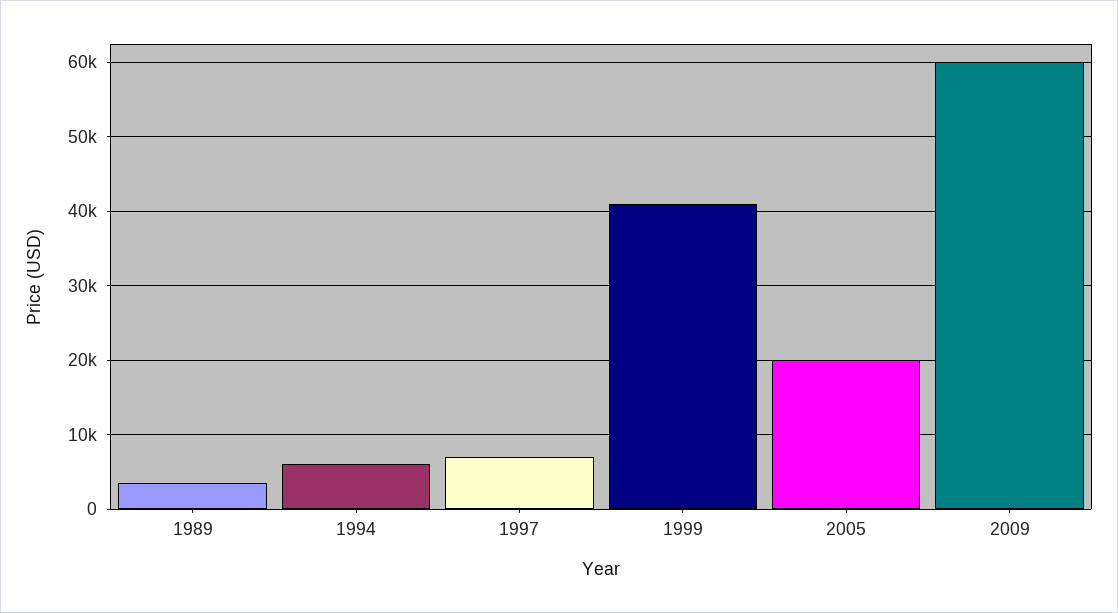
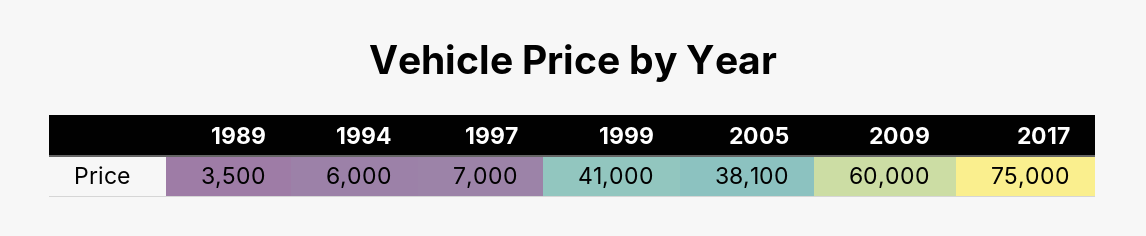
2005: 20000 -> 38100
2017: none -> 75000

